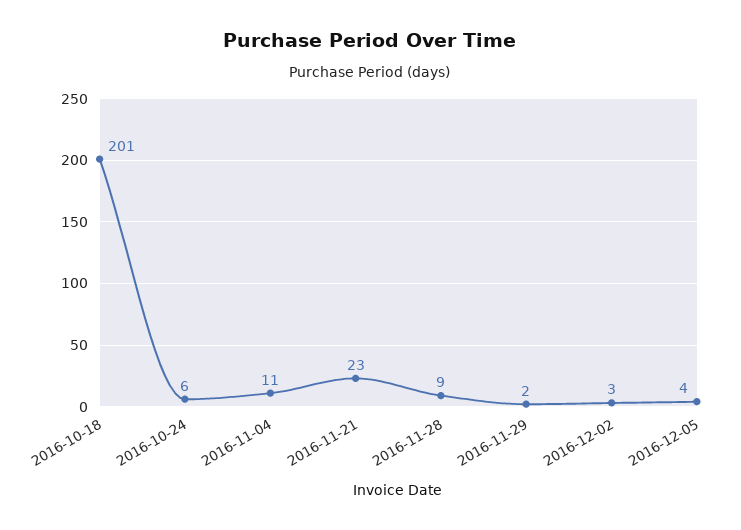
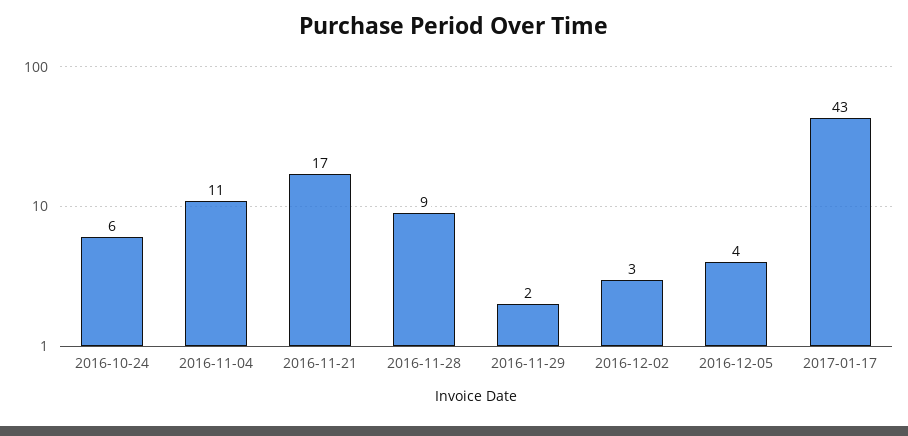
2016-10-18: 201 -> none
2016-11-21: 23 -> 17
2017-01-17: none -> 43

